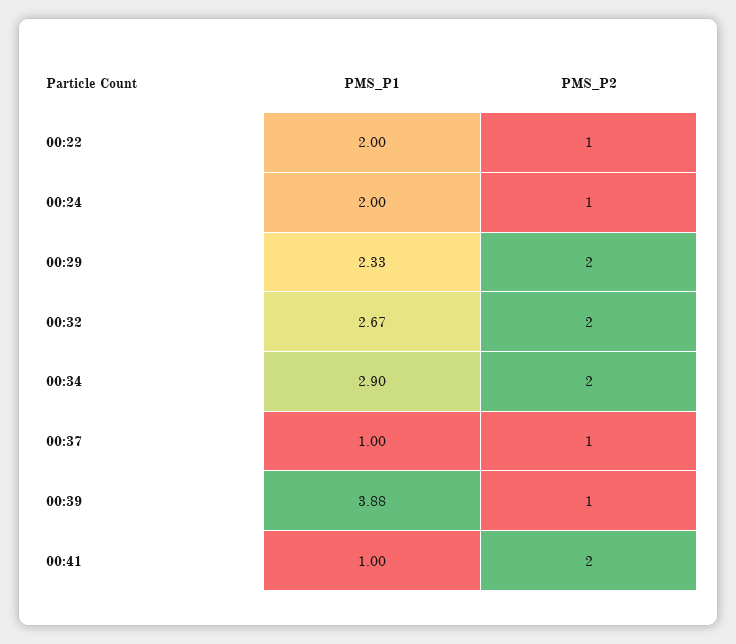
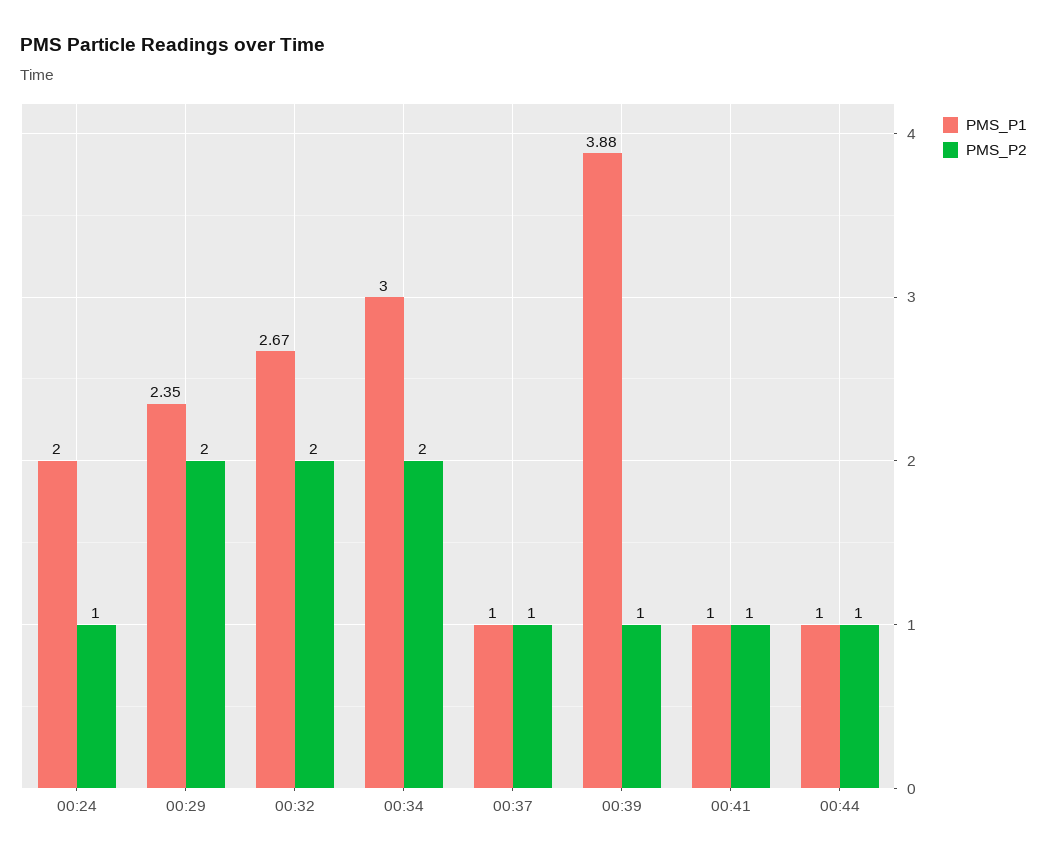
PMS_P1, 00:22: 2 -> none
PMS_P2, 00:22: 1 -> none
PMS_P1, 00:29: 2.33 -> 2.35
PMS_P1, 00:34: 2.9 -> 3
PMS_P2, 00:41: 2 -> 1
PMS_P1, 00:44: none -> 1
PMS_P2, 00:44: none -> 1

